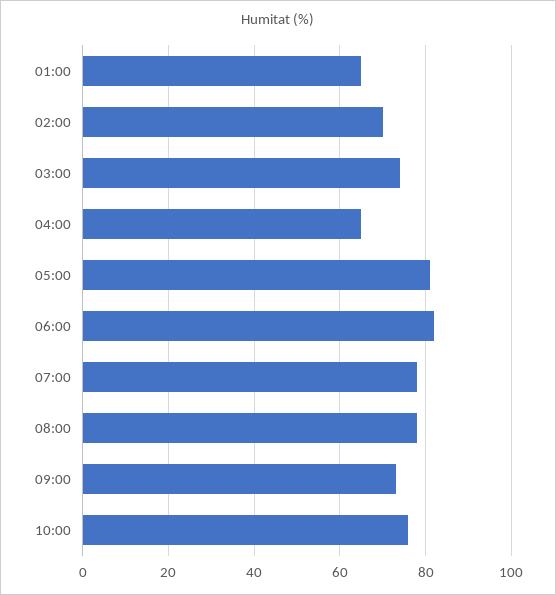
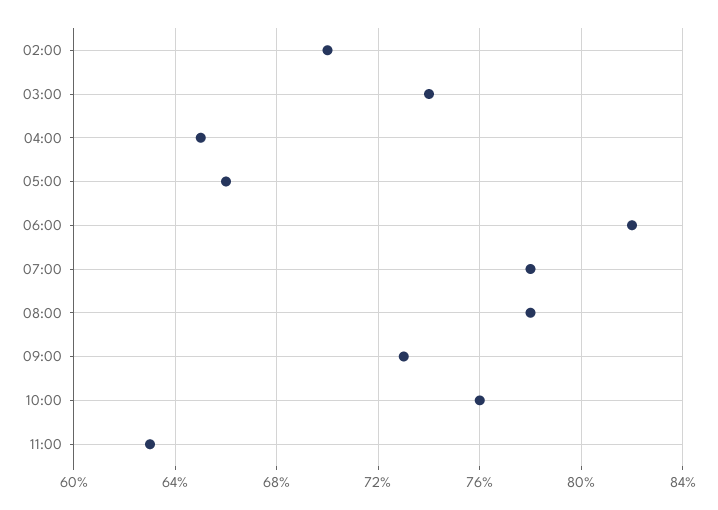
01:00: 65 -> none
05:00: 80 -> 66
11:00: none -> 63

